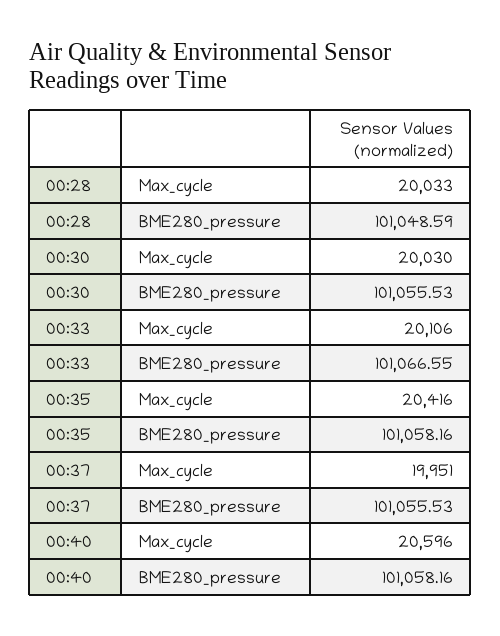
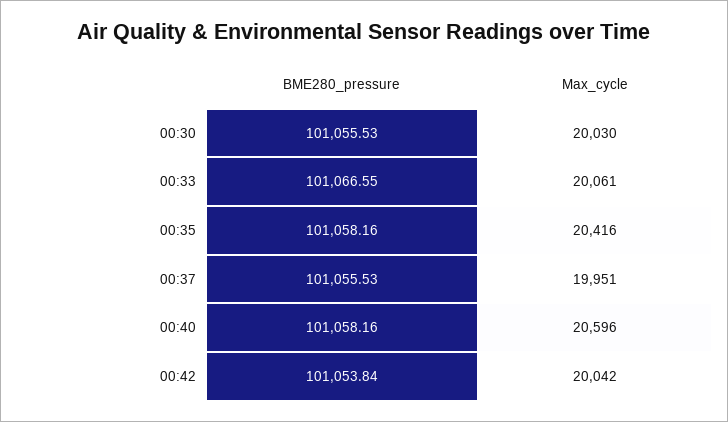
00:28, Max_cycle: 20033 -> none
00:28, BME280_pressure: 101048.59 -> none
00:33, Max_cycle: 20106 -> 20061
00:42, BME280_pressure: none -> 101053.84
00:42, Max_cycle: none -> 20042

